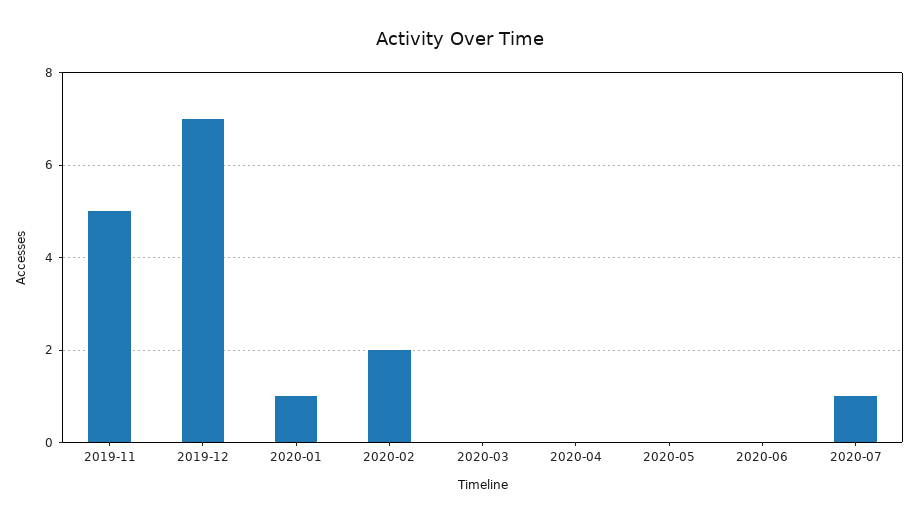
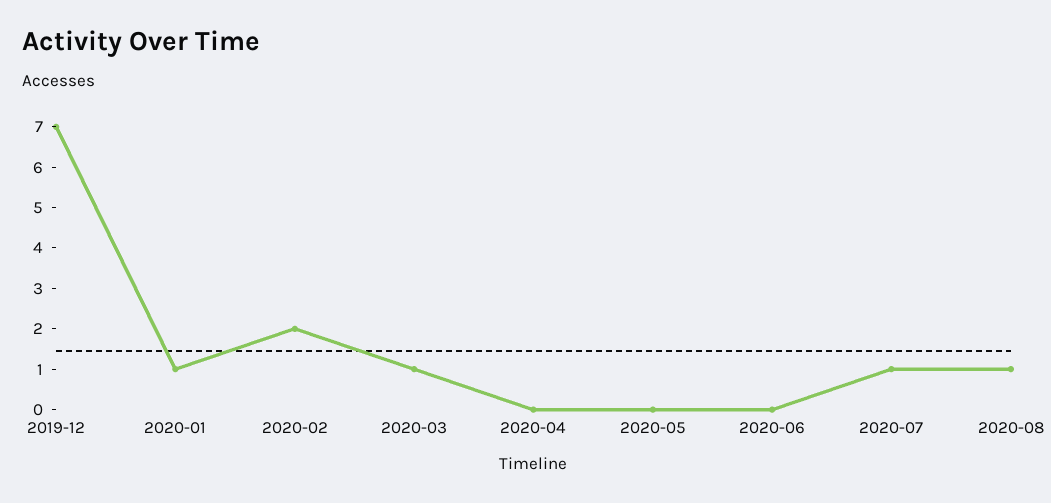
2019-11: 5 -> none
2020-03: 0 -> 1
2020-08: none -> 1

